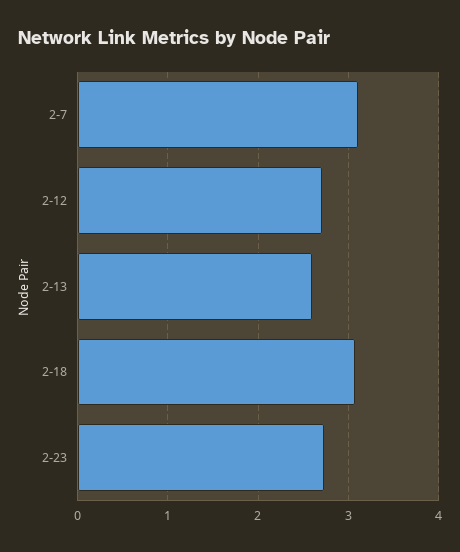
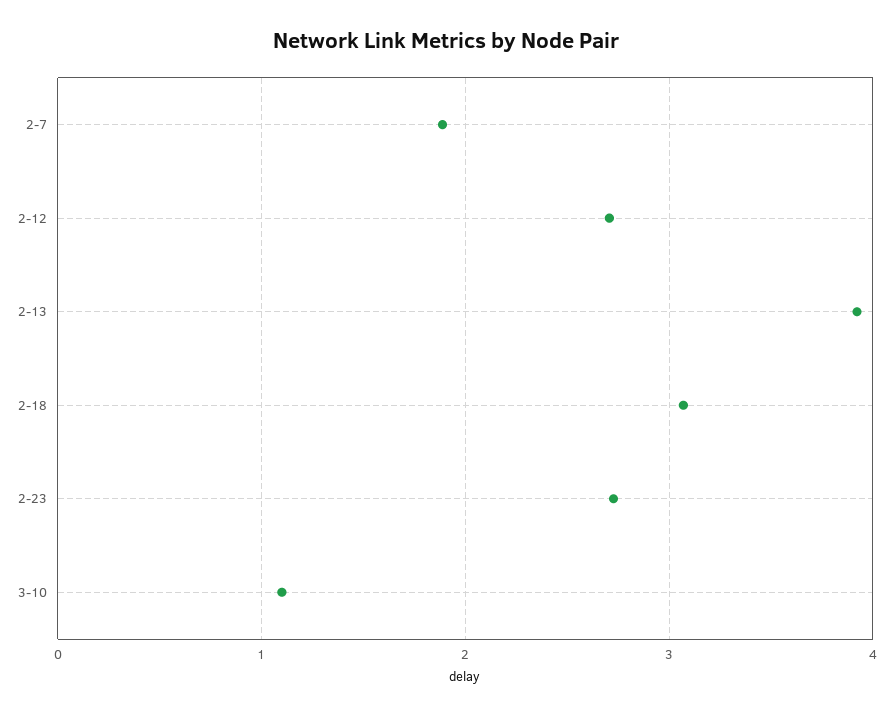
2-7: 3.1 -> 1.9
2-13: 2.6 -> 3.9
3-10: none -> 1.1

